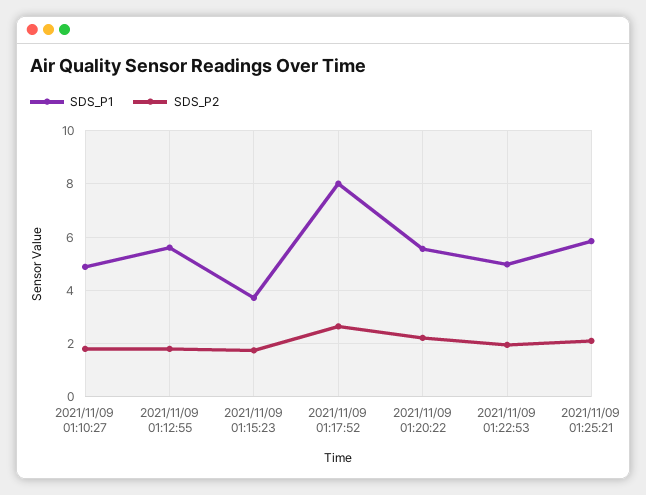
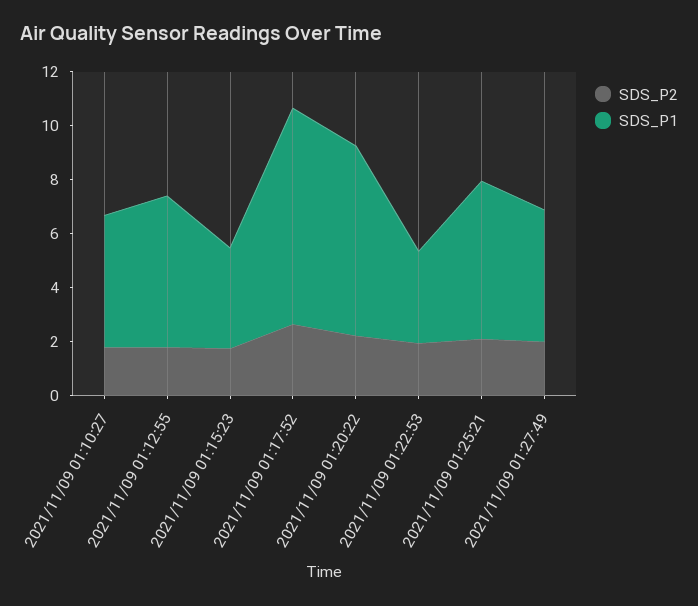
SDS_P1, 2021/11/09 01:20:22: 5.5 -> 7
SDS_P1, 2021/11/09 01:22:53: 5 -> 3.5
SDS_P2, 2021/11/09 01:27:49: none -> 2
SDS_P1, 2021/11/09 01:27:49: none -> 5

